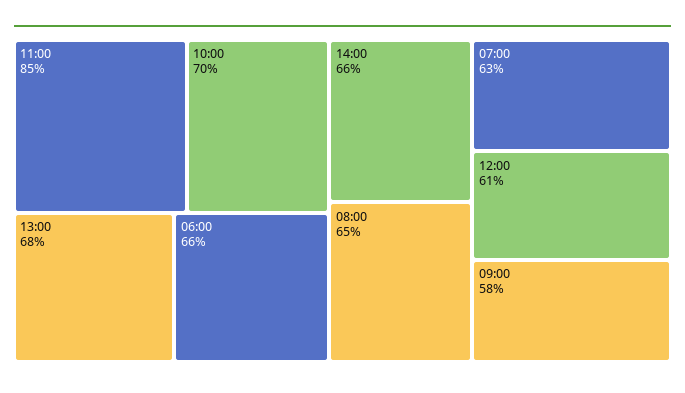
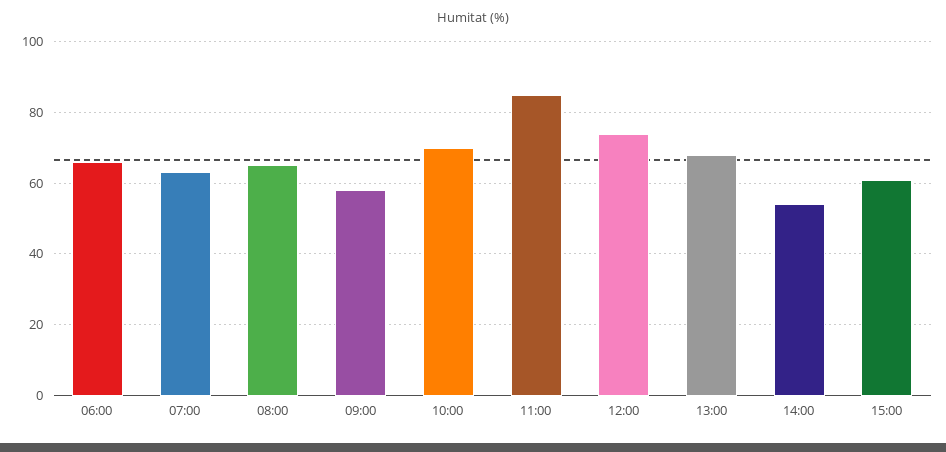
14:00: 66 -> 55
12:00: 61 -> 75
15:00: none -> 60

